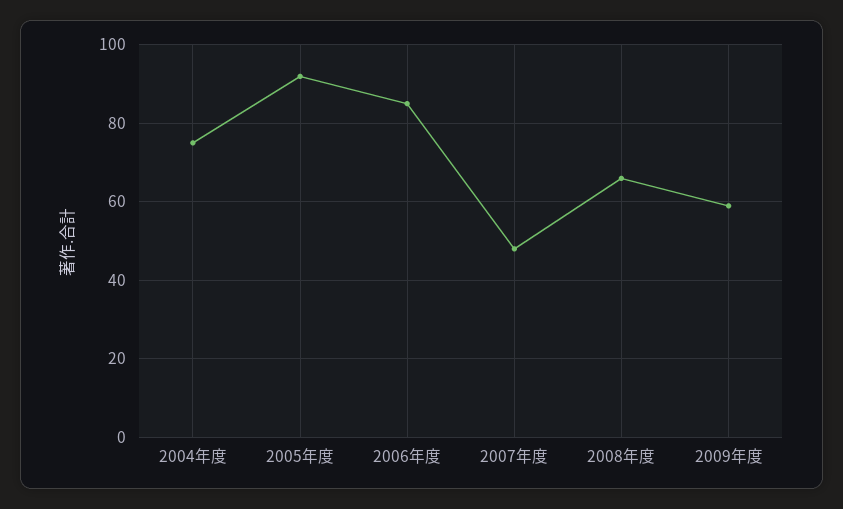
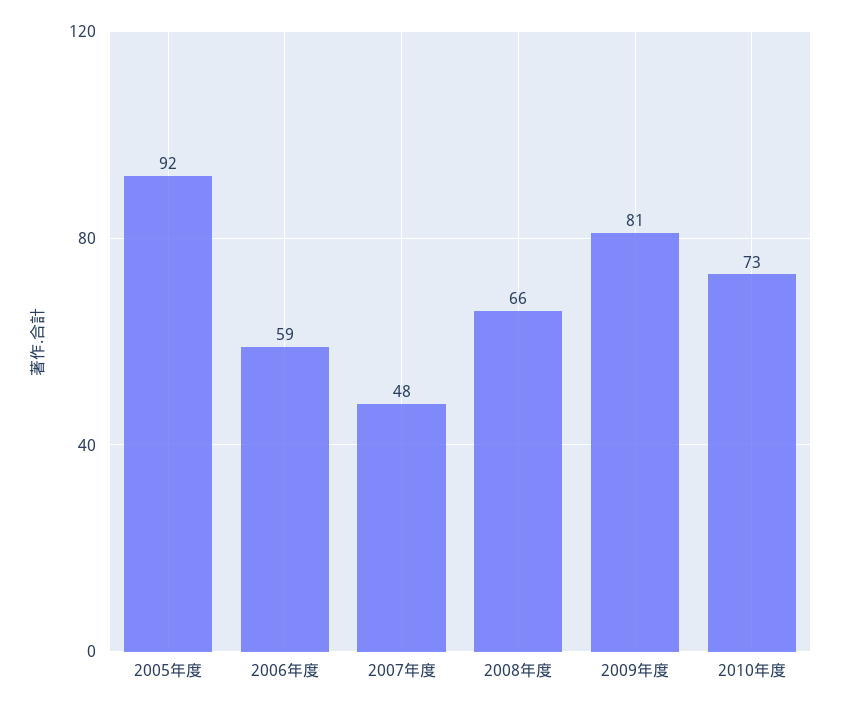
2004年度: 75 -> none
2006年度: 85 -> 59
2009年度: 60 -> 81
2010年度: none -> 73

